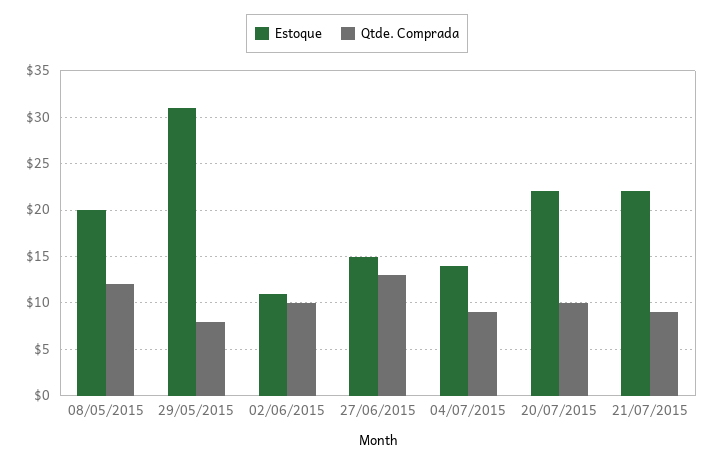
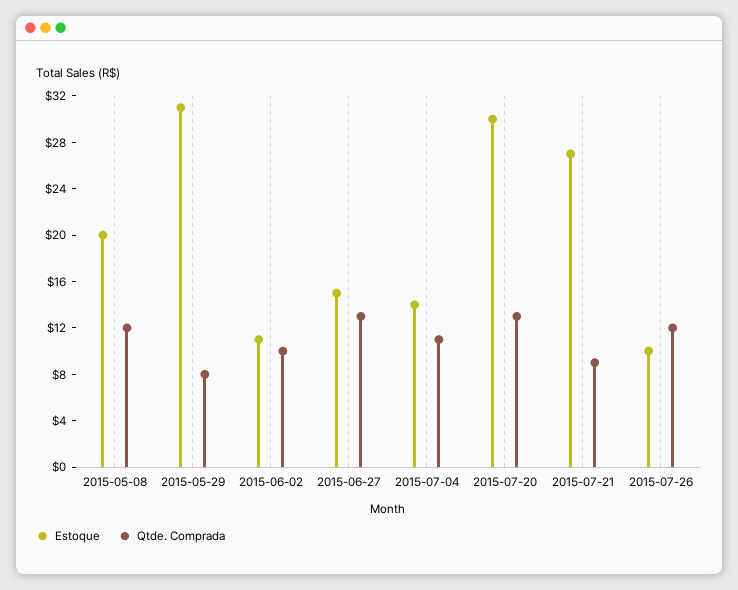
Qtde. Comprada, 04/07/2015: 9 -> 11
Estoque, 20/07/2015: 22 -> 30
Qtde. Comprada, 20/07/2015: 10 -> 13
Estoque, 21/07/2015: 22 -> 27
Estoque, 2015-07-26: none -> 10
Qtde. Comprada, 2015-07-26: none -> 12

